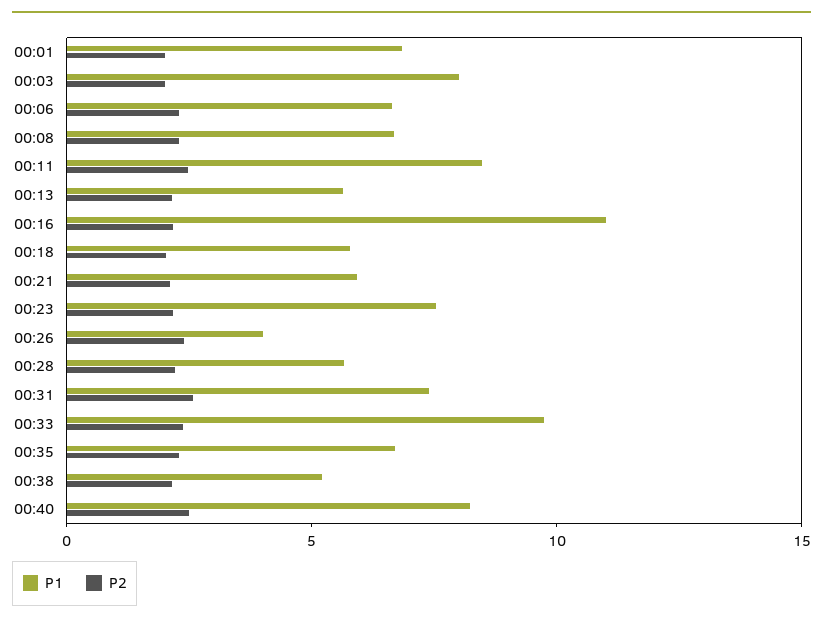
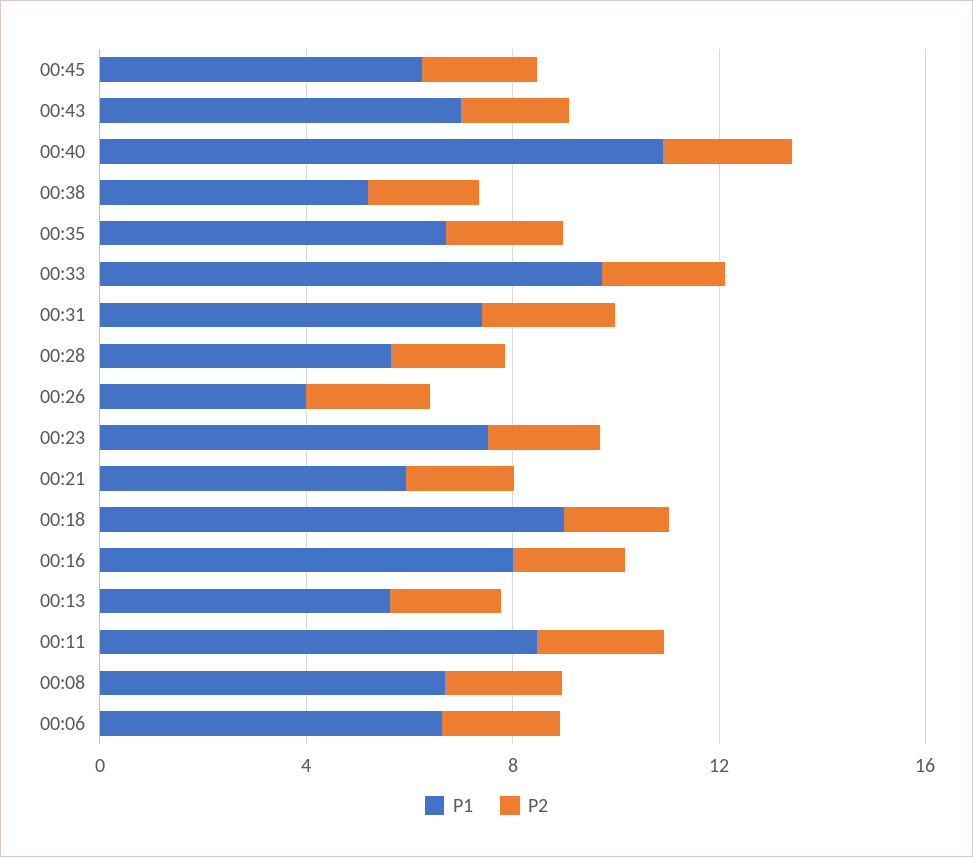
P1, 00:01: 7 -> none
P2, 00:01: 2 -> none
P1, 00:03: 8 -> none
P2, 00:03: 2 -> none
P1, 00:16: 11 -> 8
P1, 00:18: 6 -> 9
P1, 00:40: 8 -> 11
P1, 00:45: none -> 6
P2, 00:45: none -> 2
P1, 00:43: none -> 7
P2, 00:43: none -> 2

